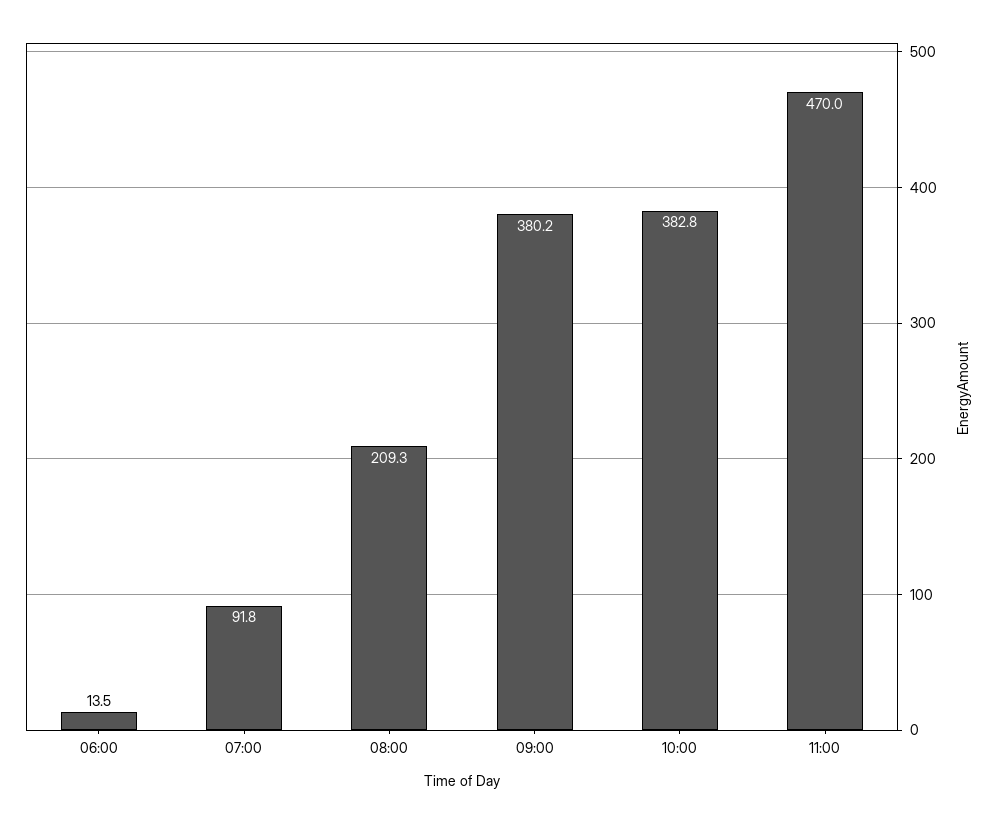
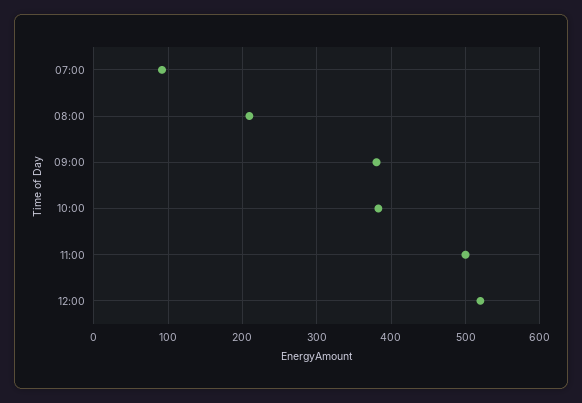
06:00: 13.5 -> none
11:00: 470 -> 500
12:00: none -> 520

